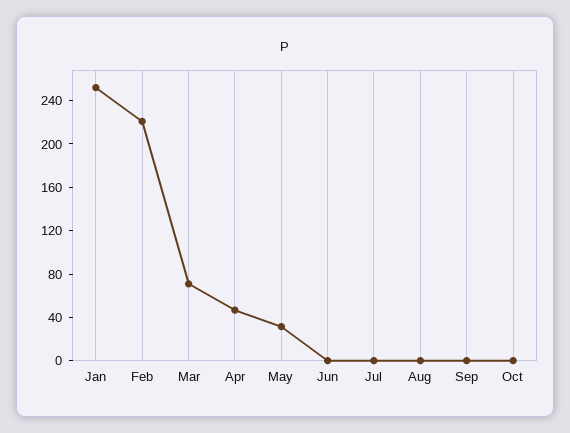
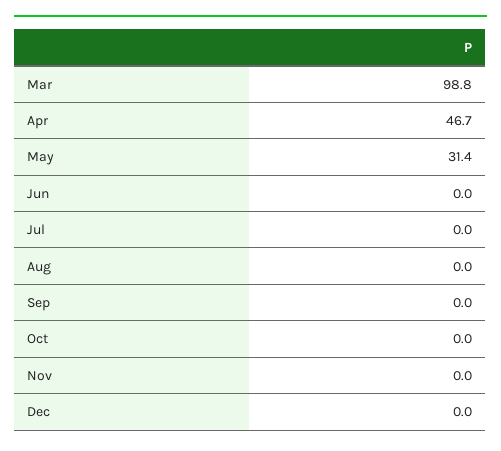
Jan: 250 -> none
Feb: 220 -> none
Mar: 70 -> 98.8
Nov: none -> 0
Dec: none -> 0

